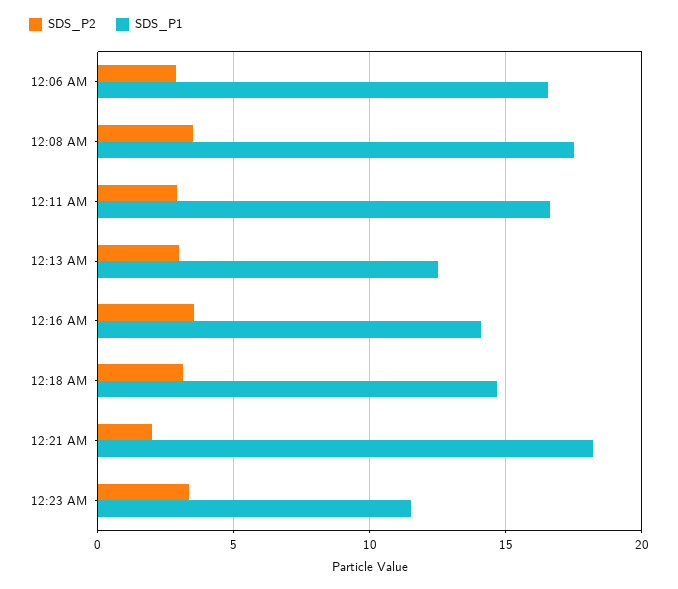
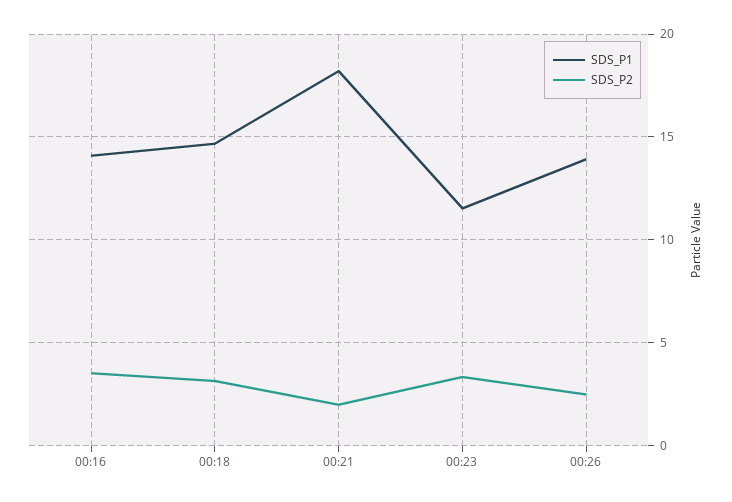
SDS_P2, 12:06 AM: 3 -> none
SDS_P1, 12:06 AM: 16.5 -> none
SDS_P2, 12:08 AM: 3.5 -> none
SDS_P1, 12:08 AM: 17.5 -> none
SDS_P2, 12:11 AM: 3 -> none
SDS_P1, 12:11 AM: 16.5 -> none
SDS_P2, 12:13 AM: 3 -> none
SDS_P1, 12:13 AM: 12.5 -> none
SDS_P1, 00:26: none -> 14
SDS_P2, 00:26: none -> 2.5

